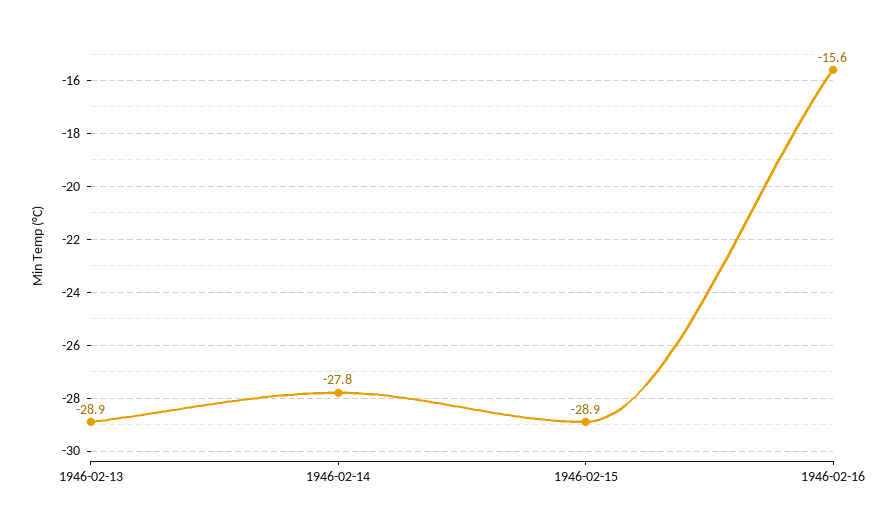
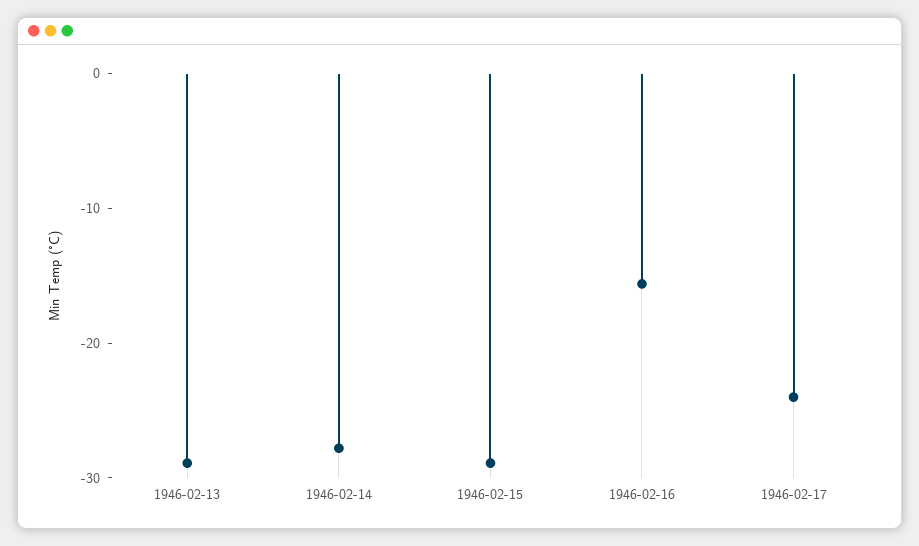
1946-02-17: none -> -24

